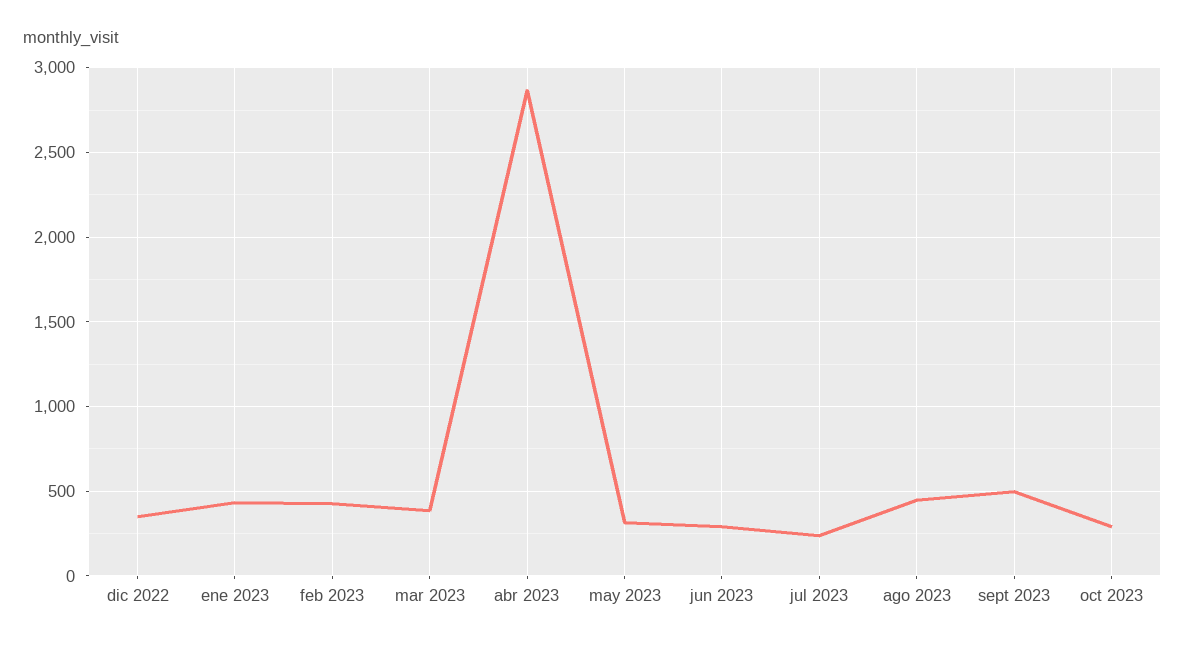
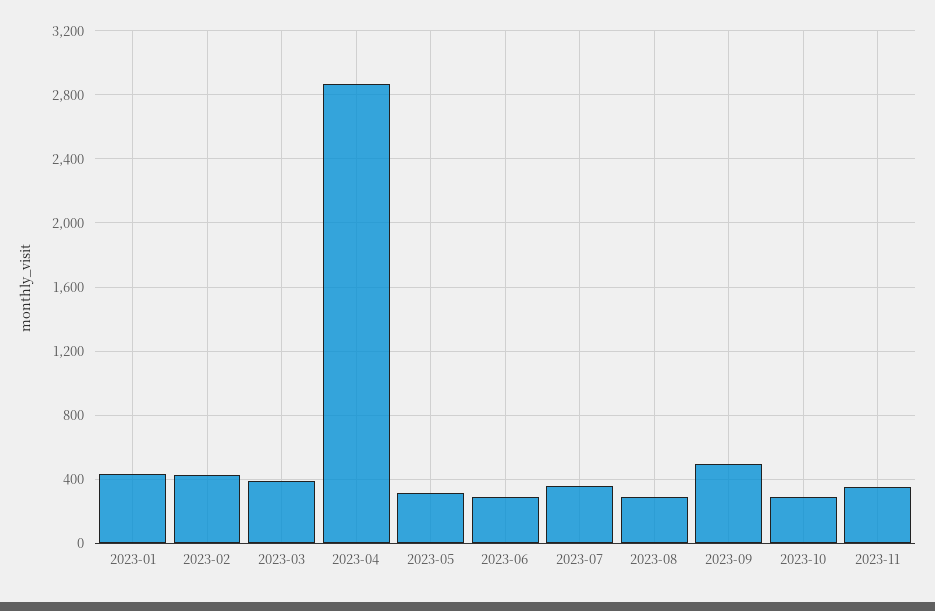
dic 2022: 350 -> none
jul 2023: 250 -> 350
ago 2023: 450 -> 300
2023-11: none -> 350

